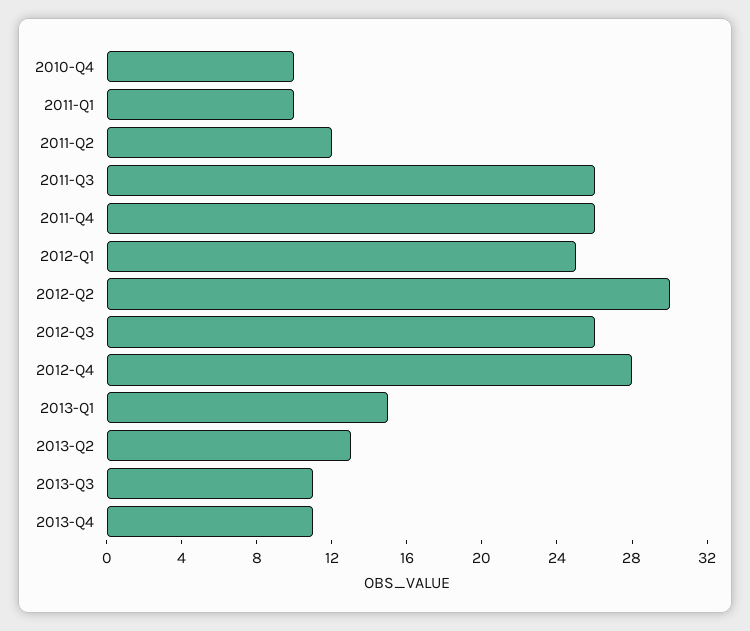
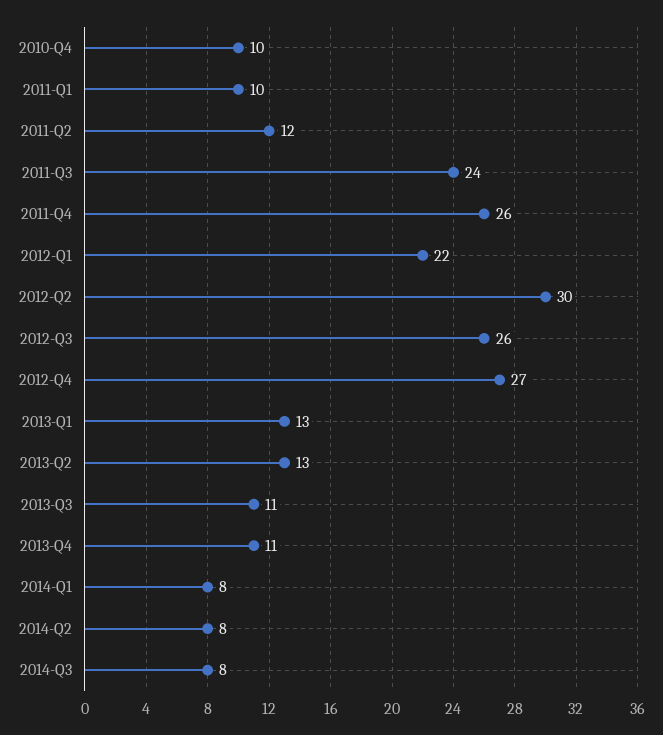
2011-Q3: 26 -> 24
2012-Q1: 25 -> 22
2012-Q4: 28 -> 27
2013-Q1: 15 -> 13
2014-Q1: none -> 8
2014-Q2: none -> 8
2014-Q3: none -> 8

